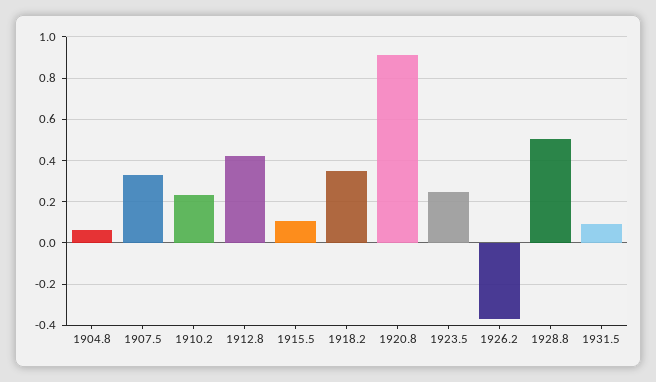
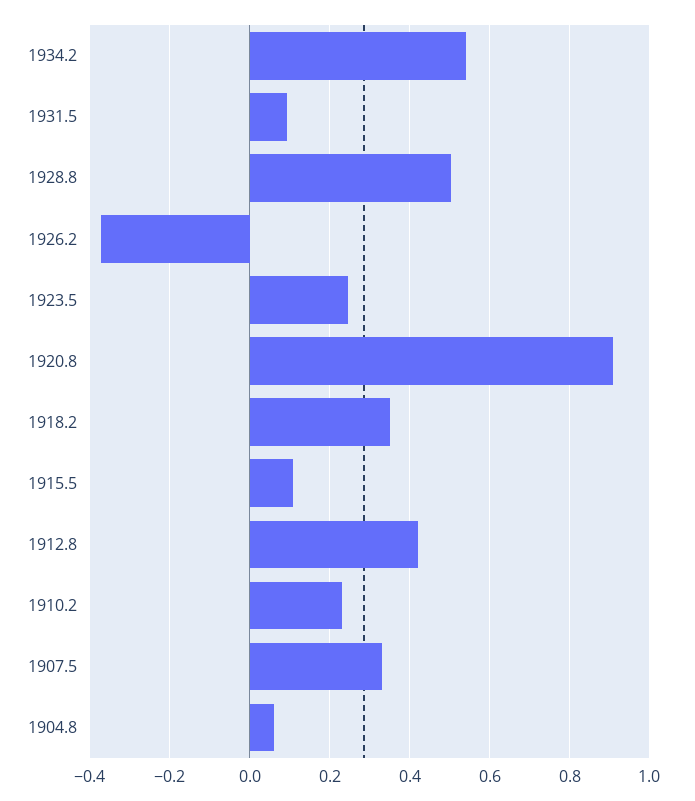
1934.2: none -> 0.54

